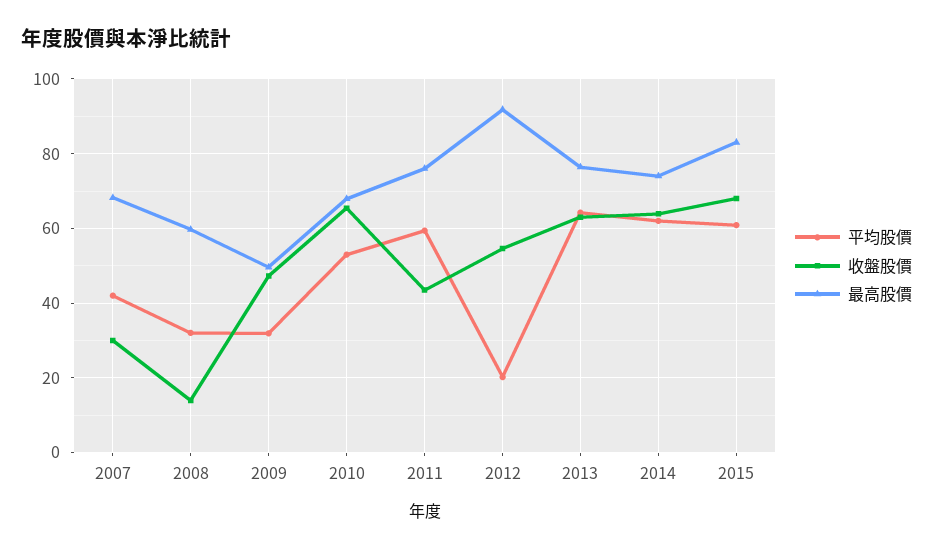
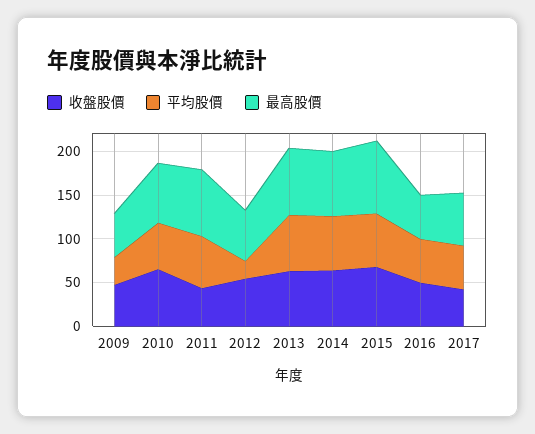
平均股價, 2007: 42 -> none
收盤股價, 2007: 30 -> none
最高股價, 2007: 68 -> none
平均股價, 2008: 32 -> none
收盤股價, 2008: 14 -> none
最高股價, 2008: 60 -> none
最高股價, 2012: 92 -> 60
收盤股價, 2016: none -> 50
平均股價, 2016: none -> 50
最高股價, 2016: none -> 50
收盤股價, 2017: none -> 40
平均股價, 2017: none -> 50
最高股價, 2017: none -> 60

